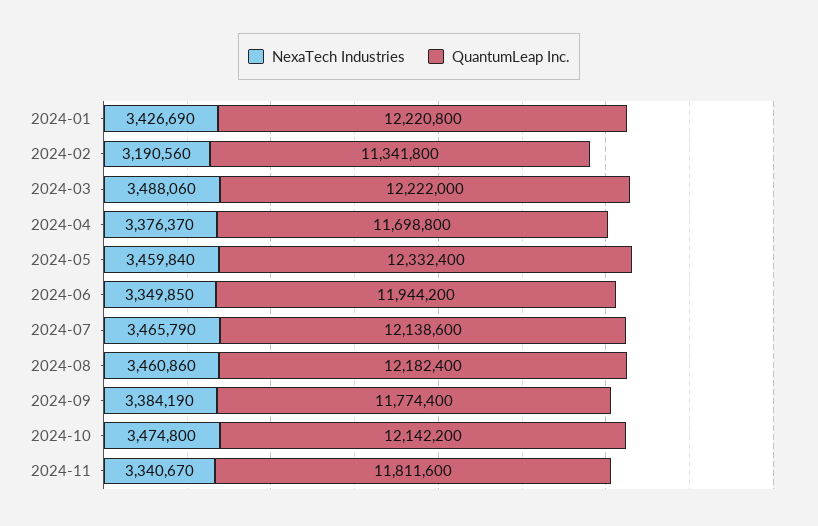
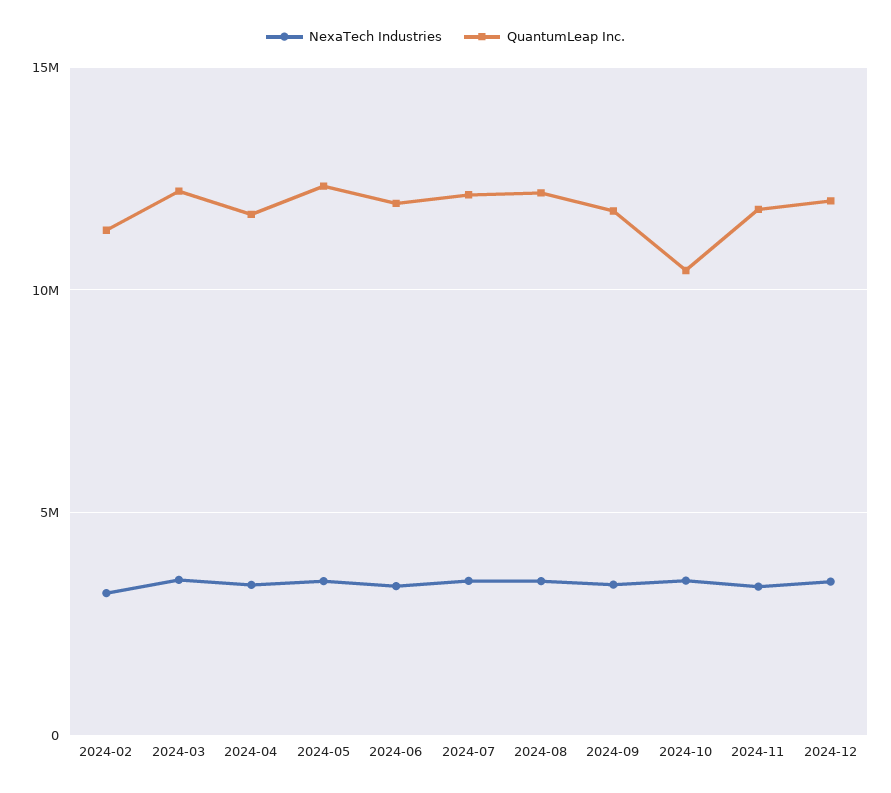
NexaTech Industries, 2024-01: 3426690 -> none
QuantumLeap Inc., 2024-01: 12220800 -> none
QuantumLeap Inc., 2024-10: 12142200 -> 10500000
NexaTech Industries, 2024-12: none -> 3500000
QuantumLeap Inc., 2024-12: none -> 12000000

